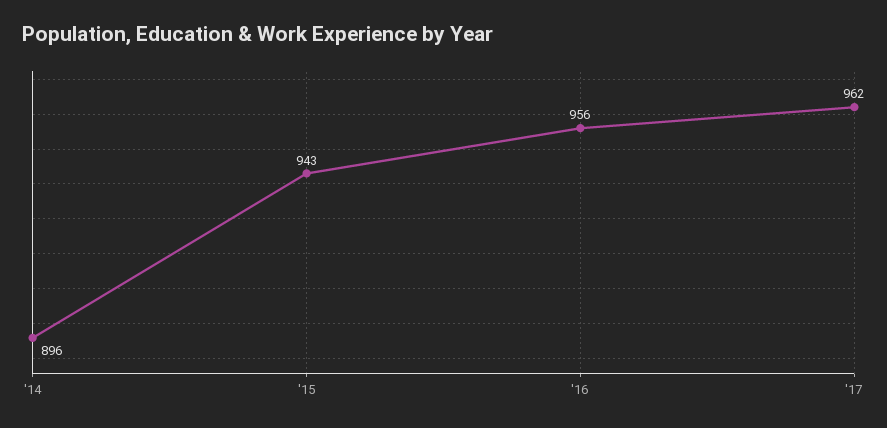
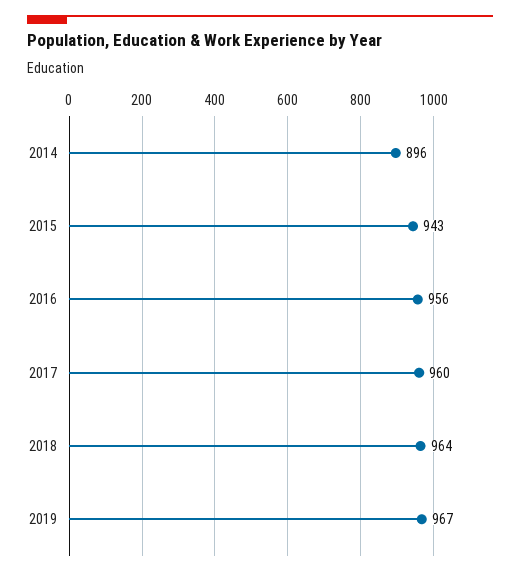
'17: 962 -> 960
2018: none -> 964
2019: none -> 967

